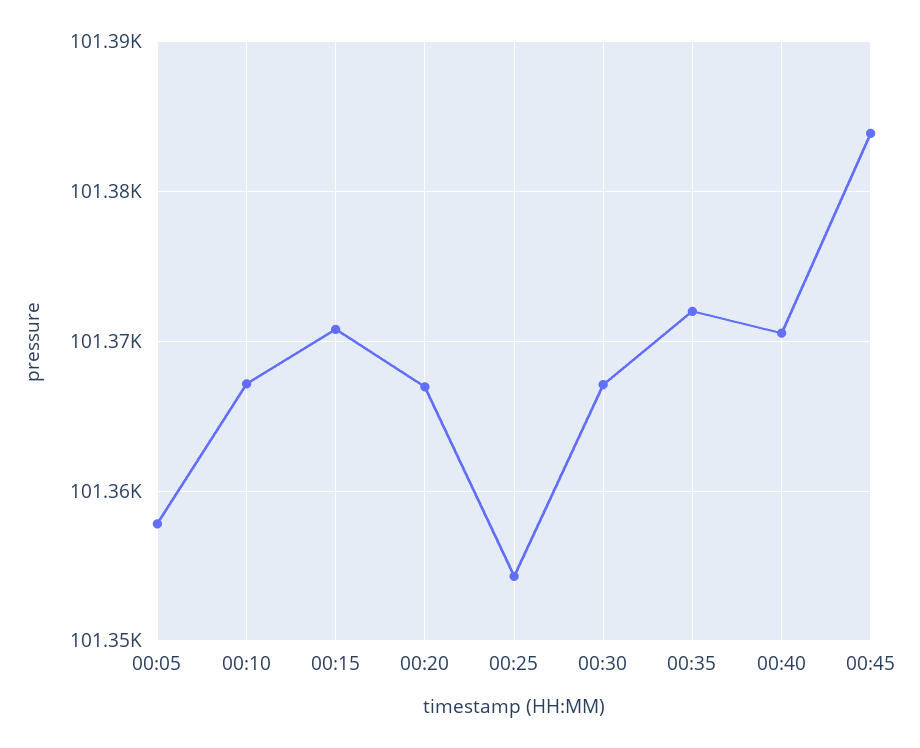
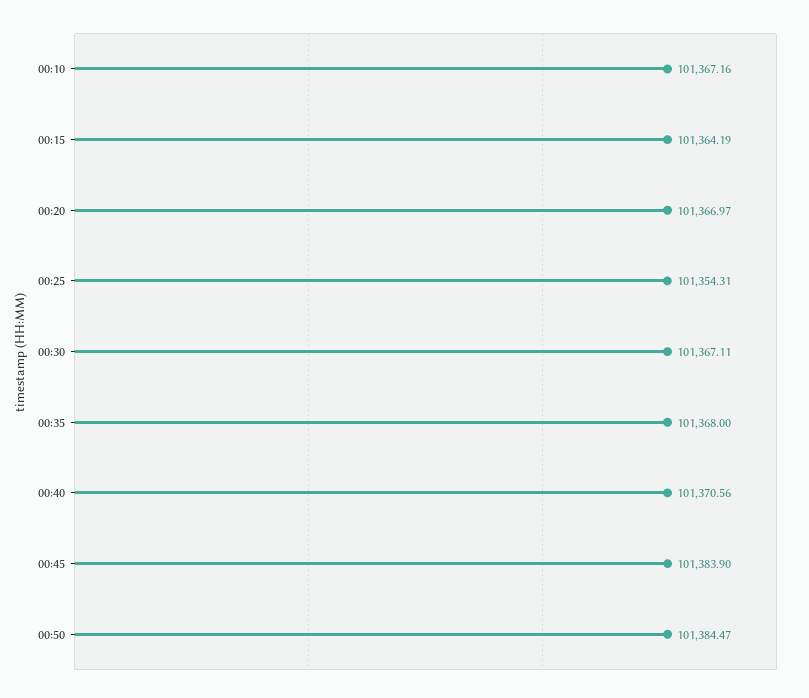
00:05: 101358 -> none
00:15: 101371 -> 101364.19
00:35: 101372 -> 101368
00:50: none -> 101384.47

